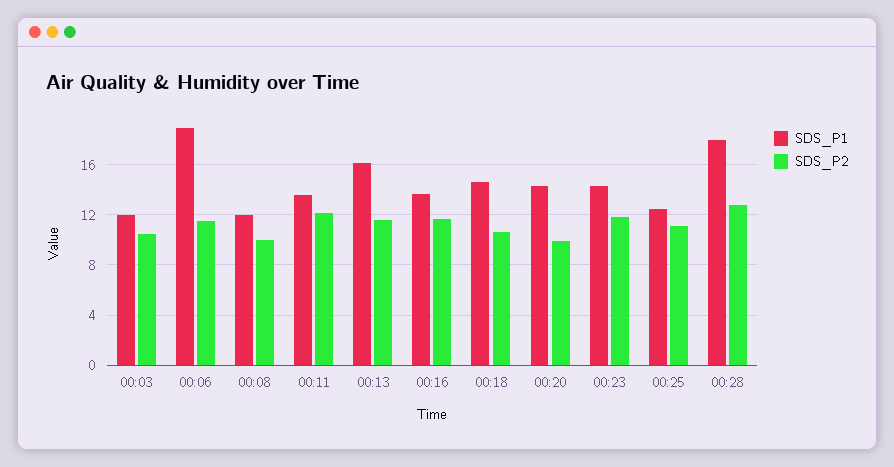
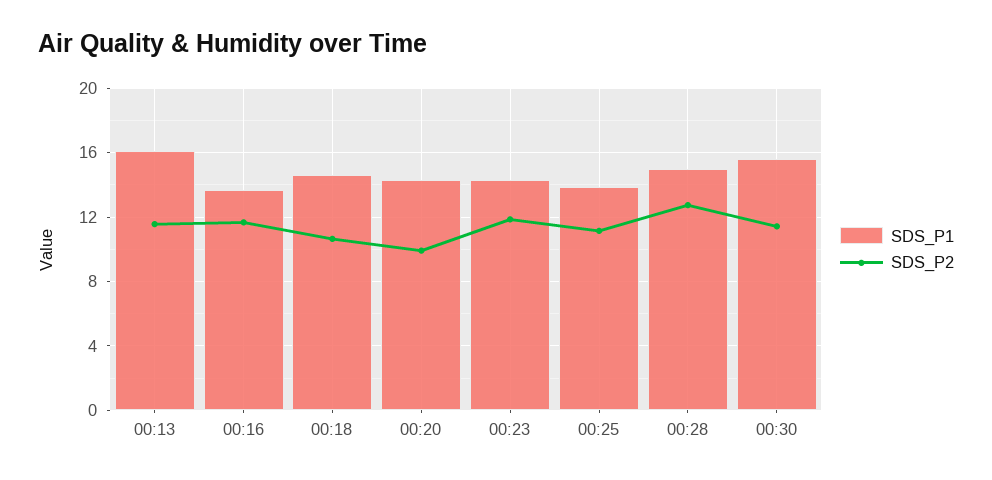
SDS_P1, 00:03: 12 -> none
SDS_P2, 00:03: 10.5 -> none
SDS_P1, 00:06: 19 -> none
SDS_P2, 00:06: 11.5 -> none
SDS_P1, 00:08: 12 -> none
SDS_P2, 00:08: 10 -> none
SDS_P1, 00:11: 13.5 -> none
SDS_P2, 00:11: 12 -> none
SDS_P1, 00:25: 12.5 -> 14
SDS_P1, 00:28: 18 -> 15
SDS_P1, 00:30: none -> 15.5
SDS_P2, 00:30: none -> 11.5

